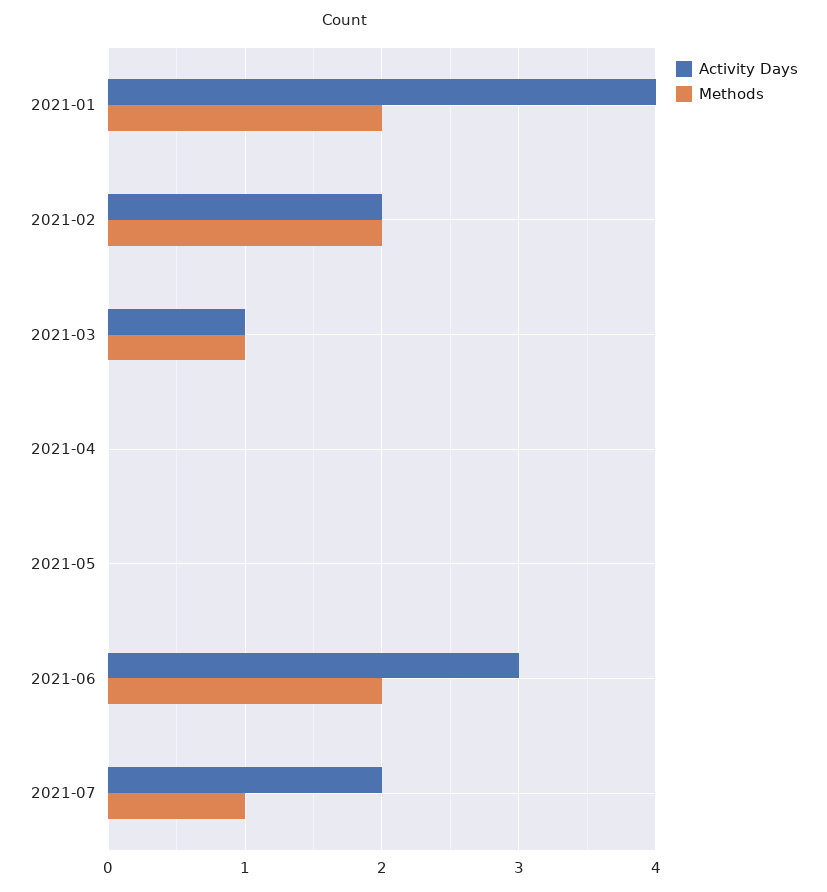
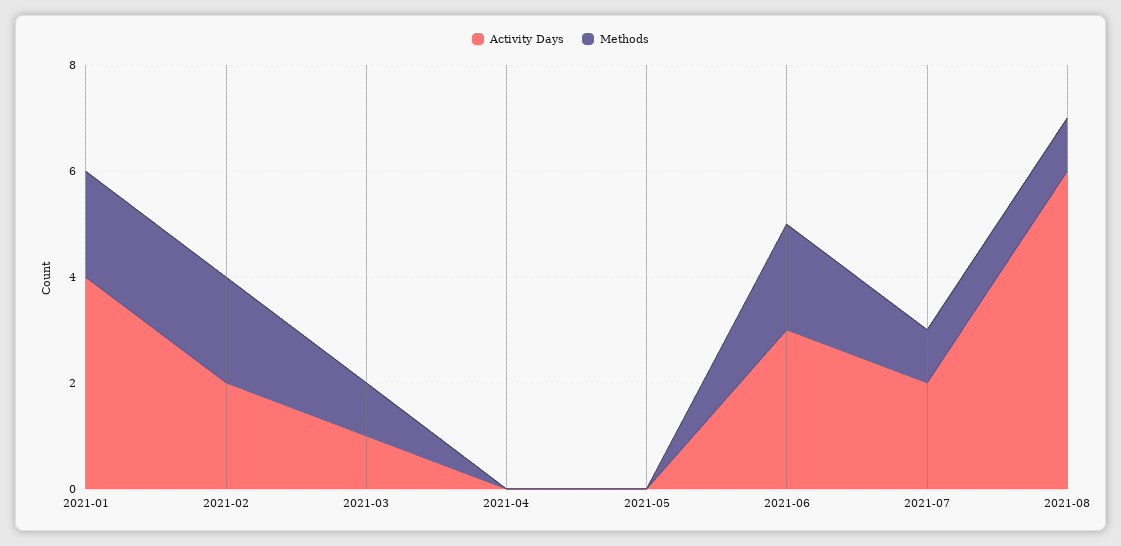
Activity Days, 2021-08: none -> 6
Methods, 2021-08: none -> 1

